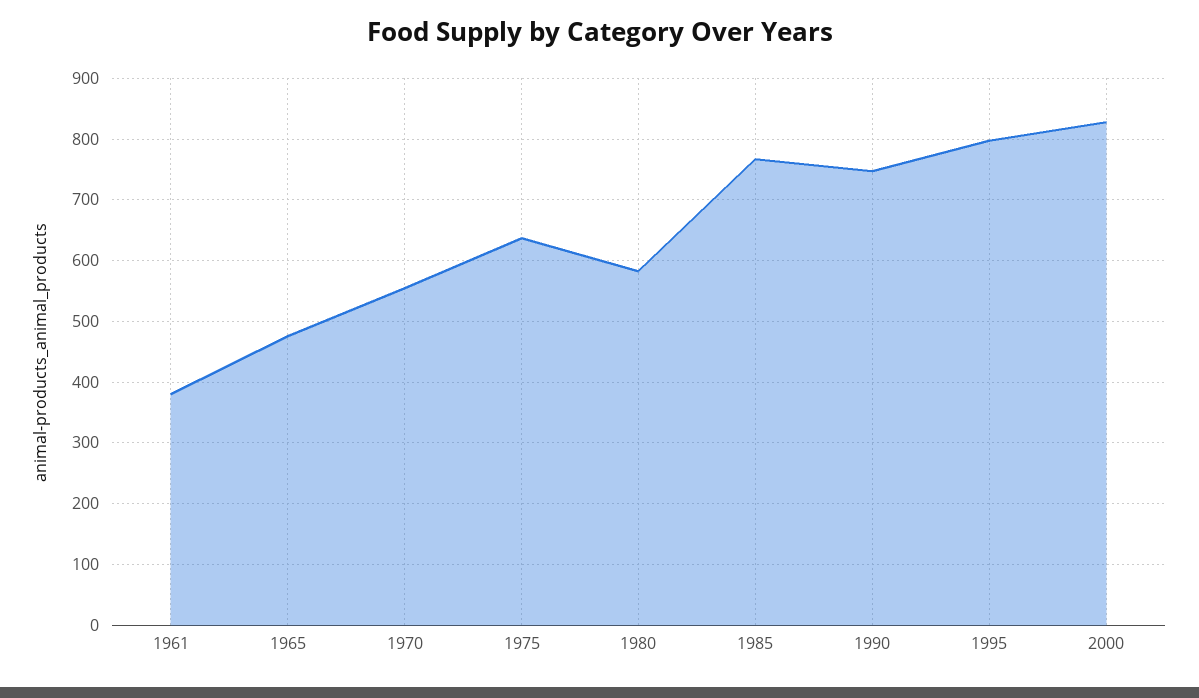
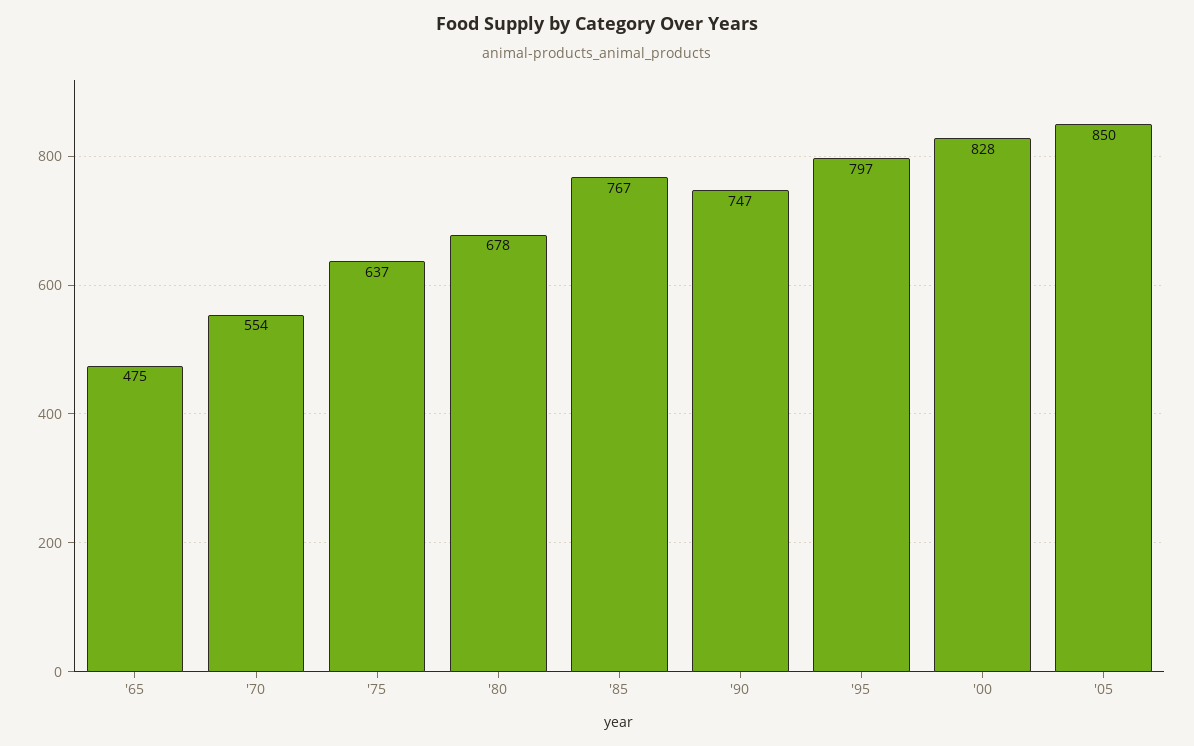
1961: 380 -> none
1980: 580 -> 678
'05: none -> 850

